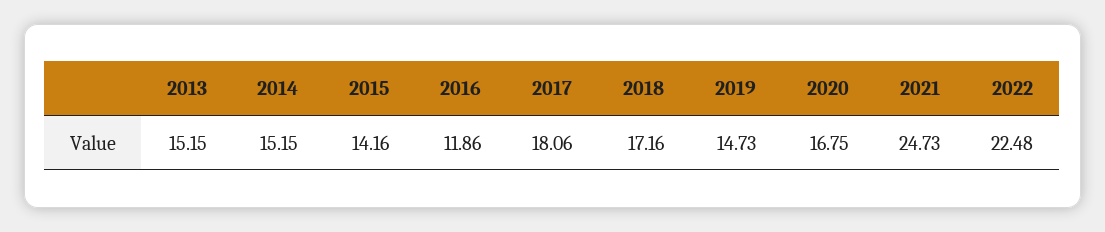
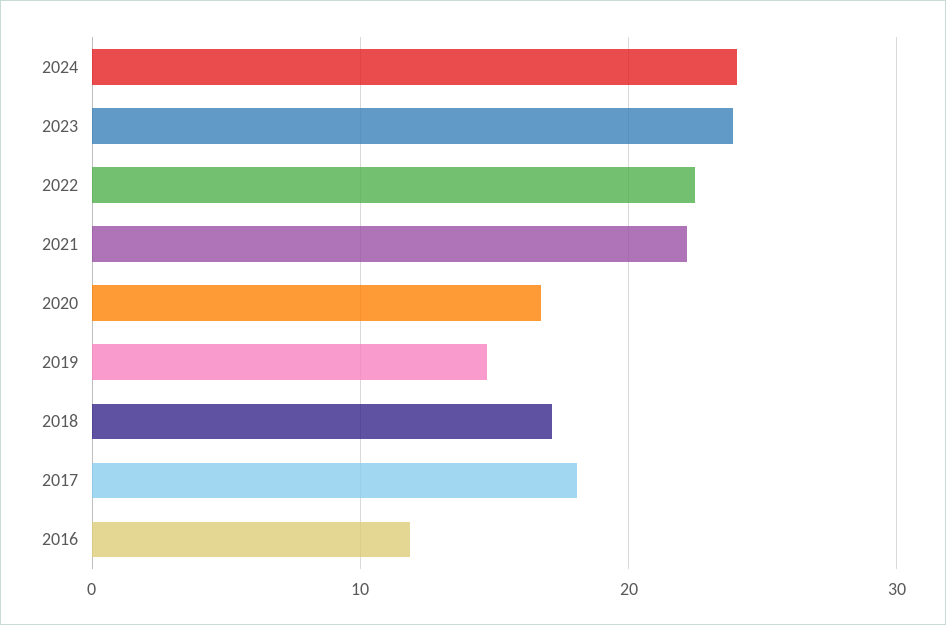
2013: 15.15 -> none
2014: 15.15 -> none
2015: 14.16 -> none
2021: 24.73 -> 22
2024: none -> 24
2023: none -> 24

